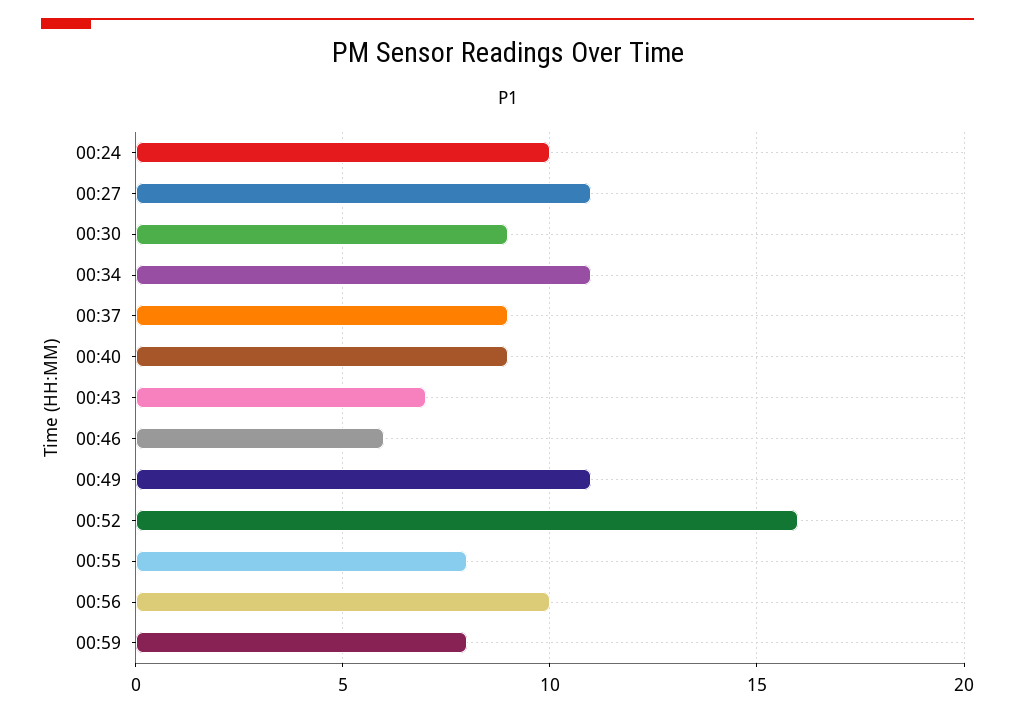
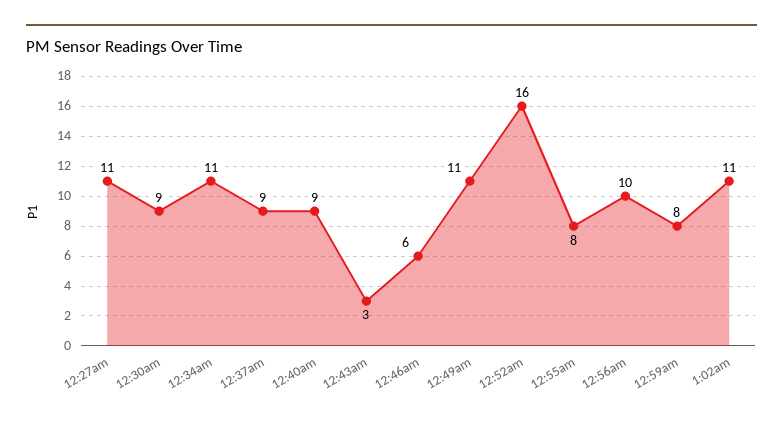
00:24: 10 -> none
00:43: 7 -> 3
1:02am: none -> 11

